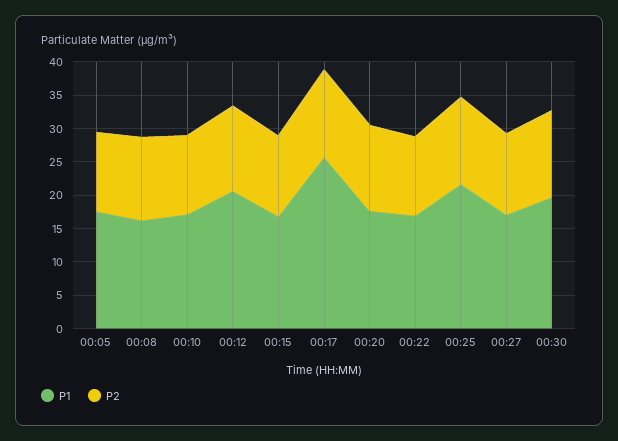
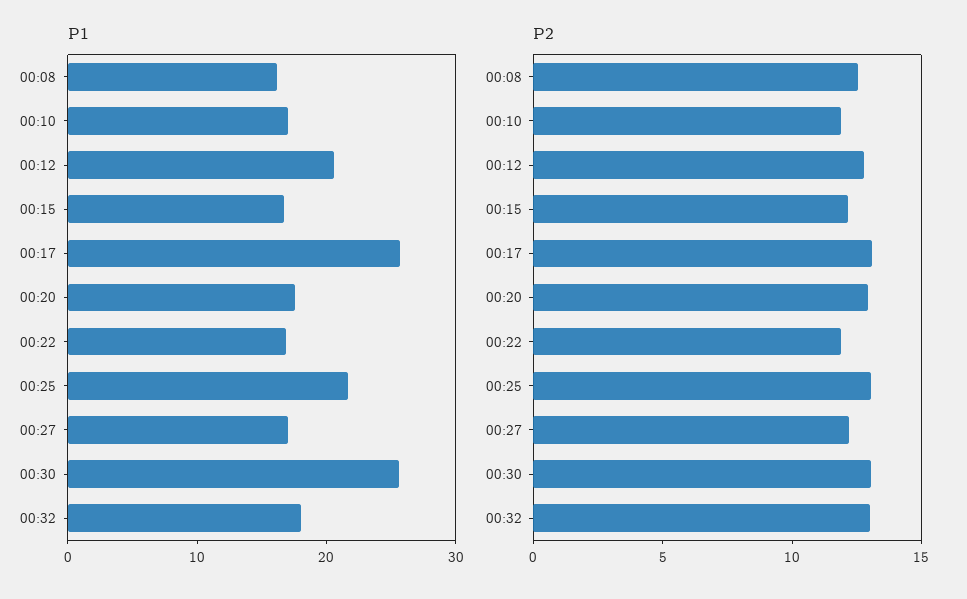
P1, 00:05: 17.5 -> none
P2, 00:05: 12.5 -> none
P1, 00:30: 20 -> 26
P1, 00:32: none -> 18
P2, 00:32: none -> 13

